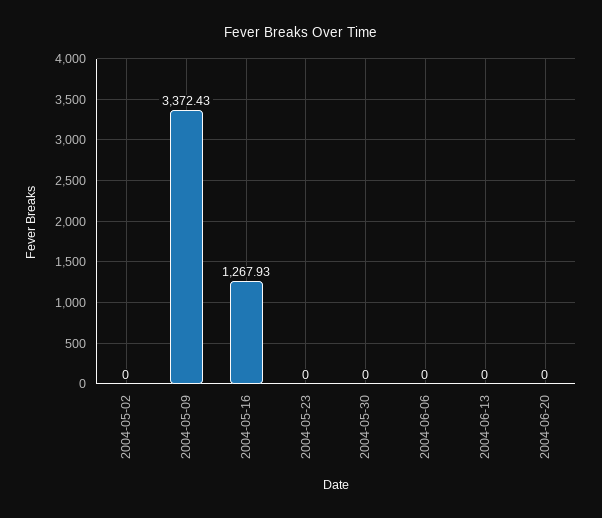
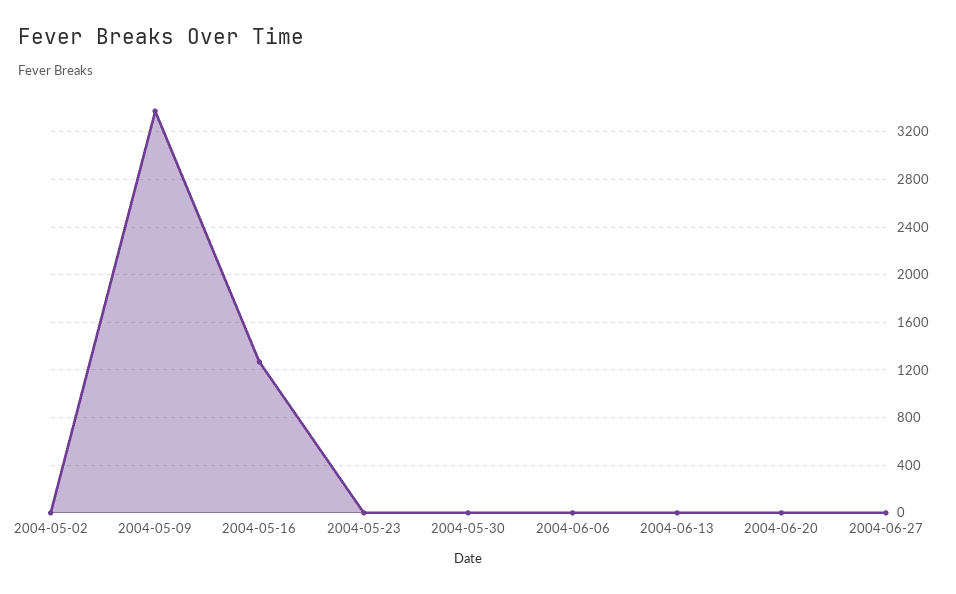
2004-06-27: none -> 0

